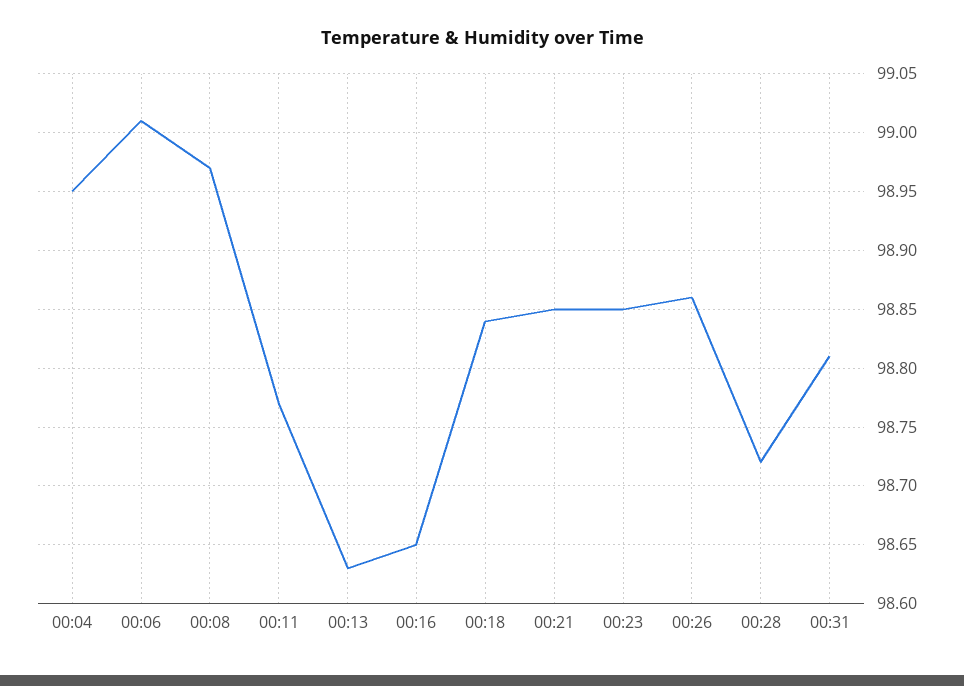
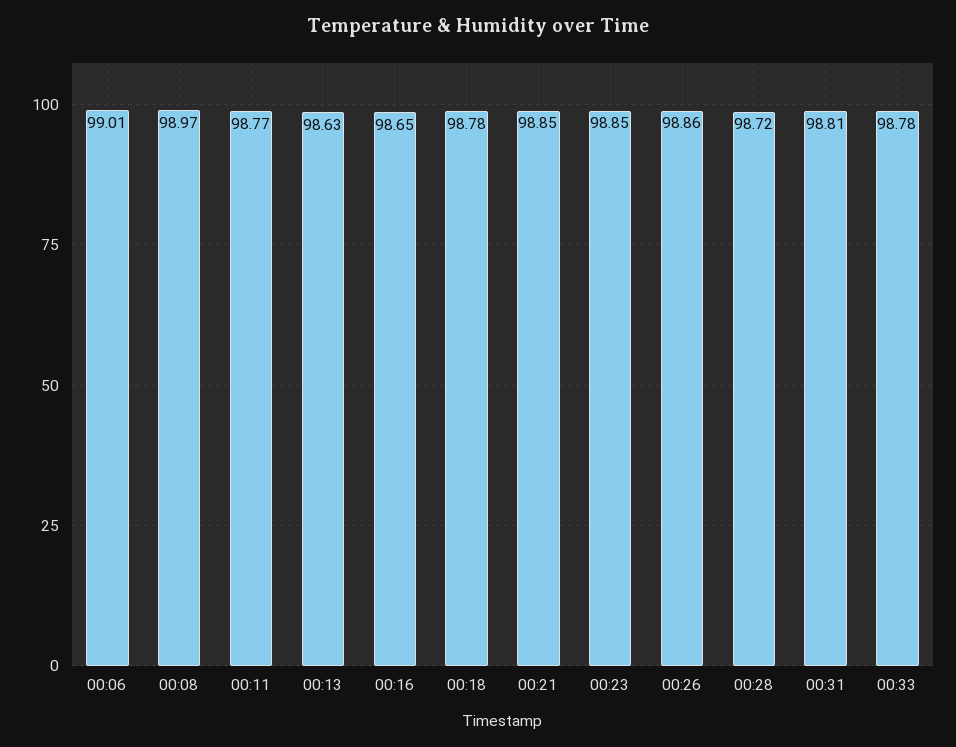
00:04: 98.95 -> none
00:18: 98.84 -> 98.78
00:33: none -> 98.78

